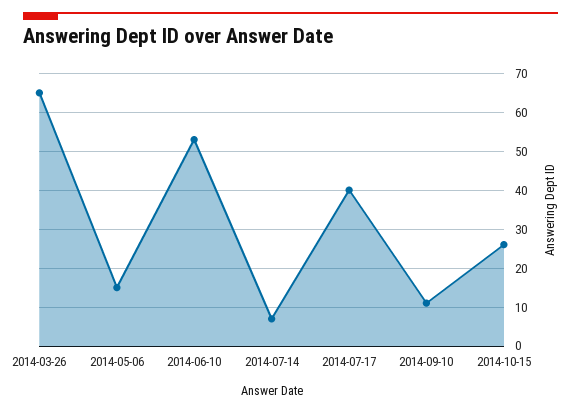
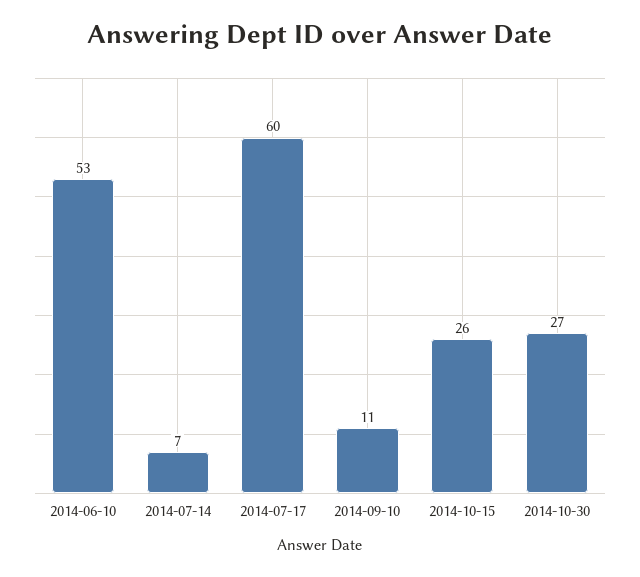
2014-03-26: 65 -> none
2014-05-06: 15 -> none
2014-07-17: 40 -> 60
2014-10-30: none -> 27

